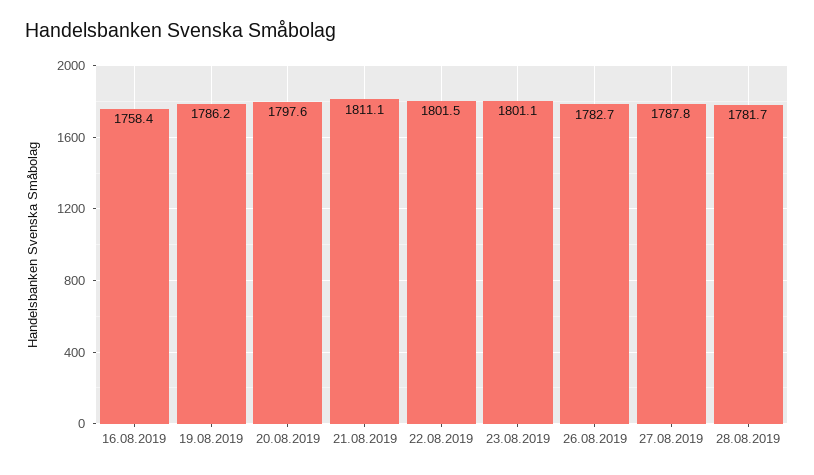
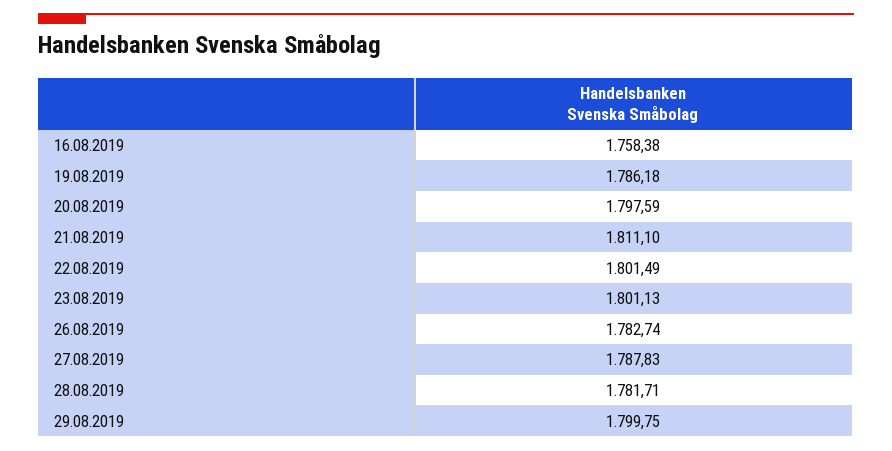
29.08.2019: none -> 1799.75

